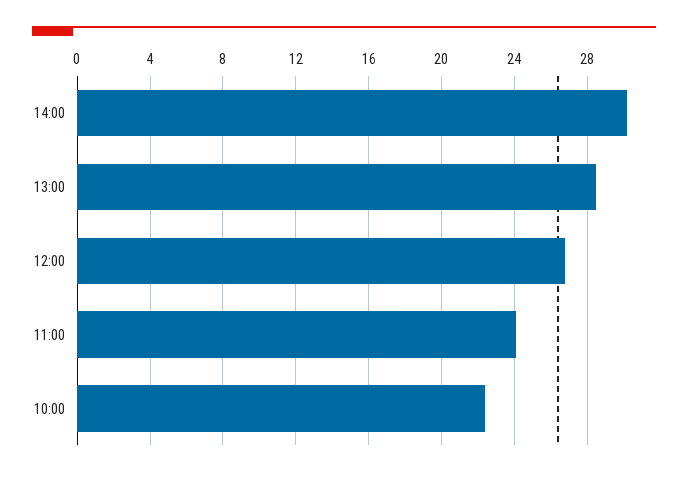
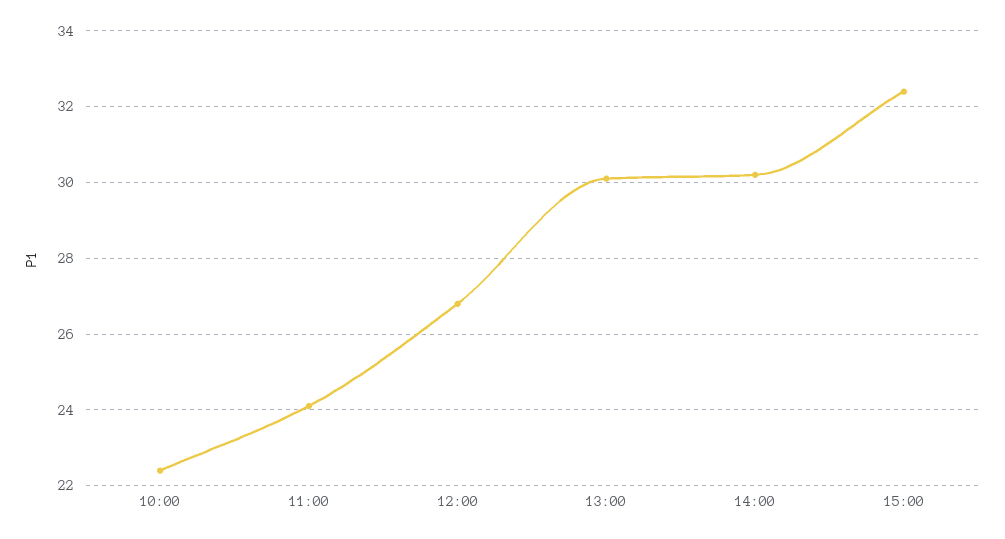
13:00: 28.5 -> 30
15:00: none -> 32.5

